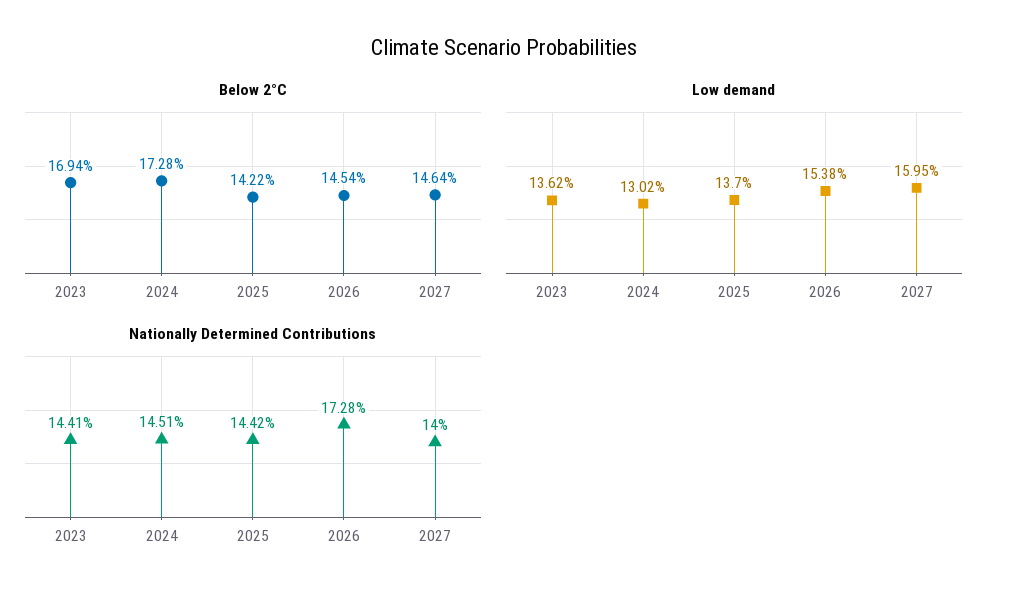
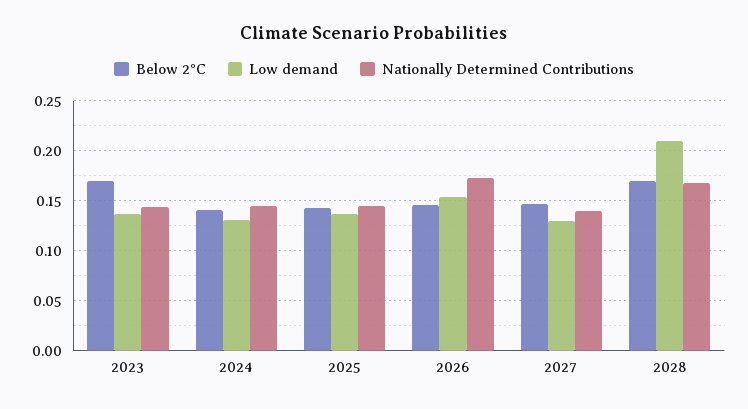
Below 2°C, 2024: 0.1728 -> 0.14
Low demand, 2027: 0.1595 -> 0.13
Below 2°C, 2028: none -> 0.17
Low demand, 2028: none -> 0.21
Nationally Determined Contributions, 2028: none -> 0.17

